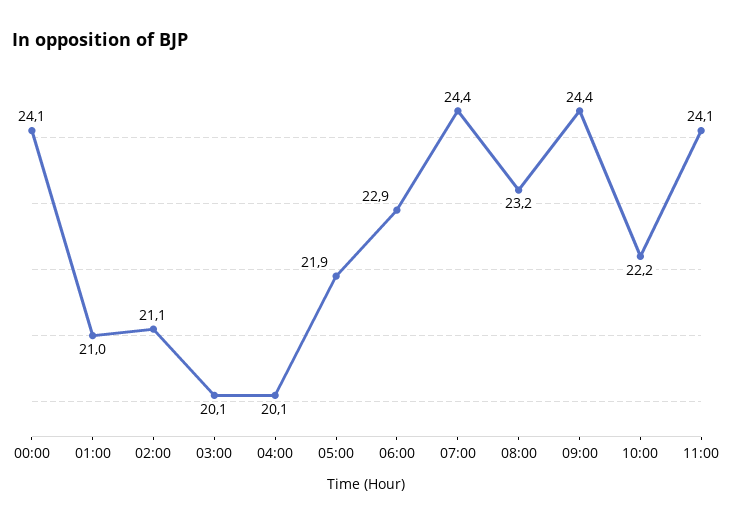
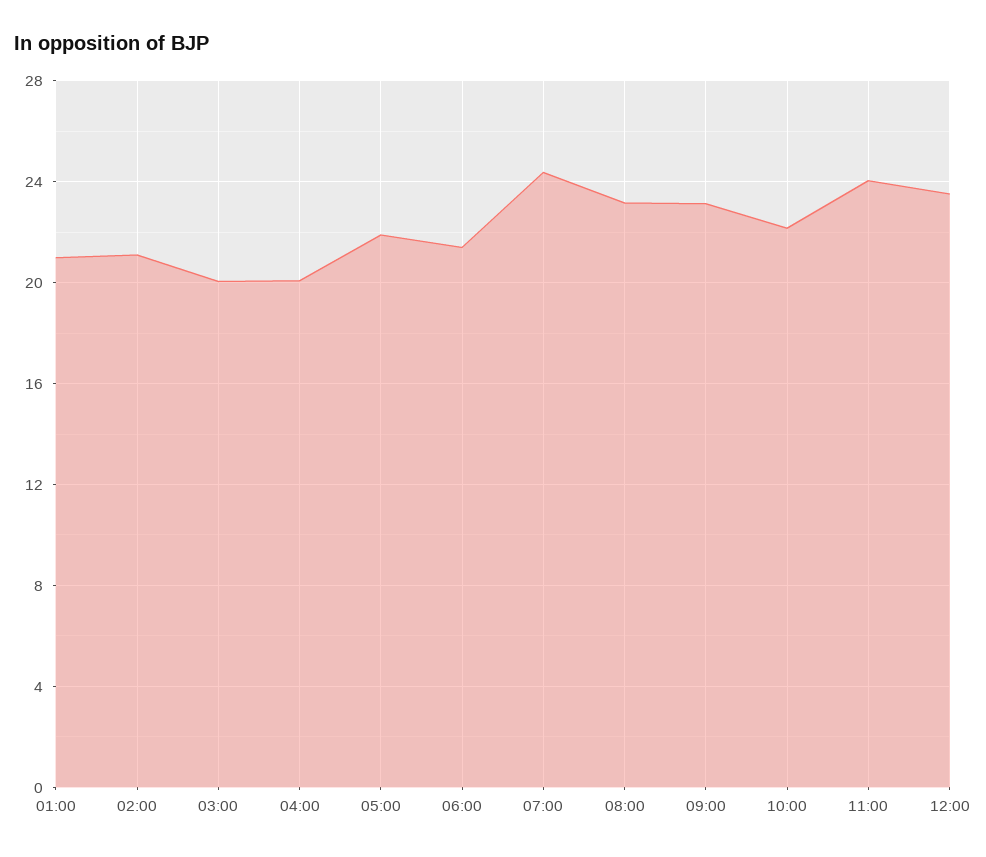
00:00: 24.1 -> none
06:00: 22.9 -> 21.5
09:00: 24.4 -> 23
12:00: none -> 23.5

